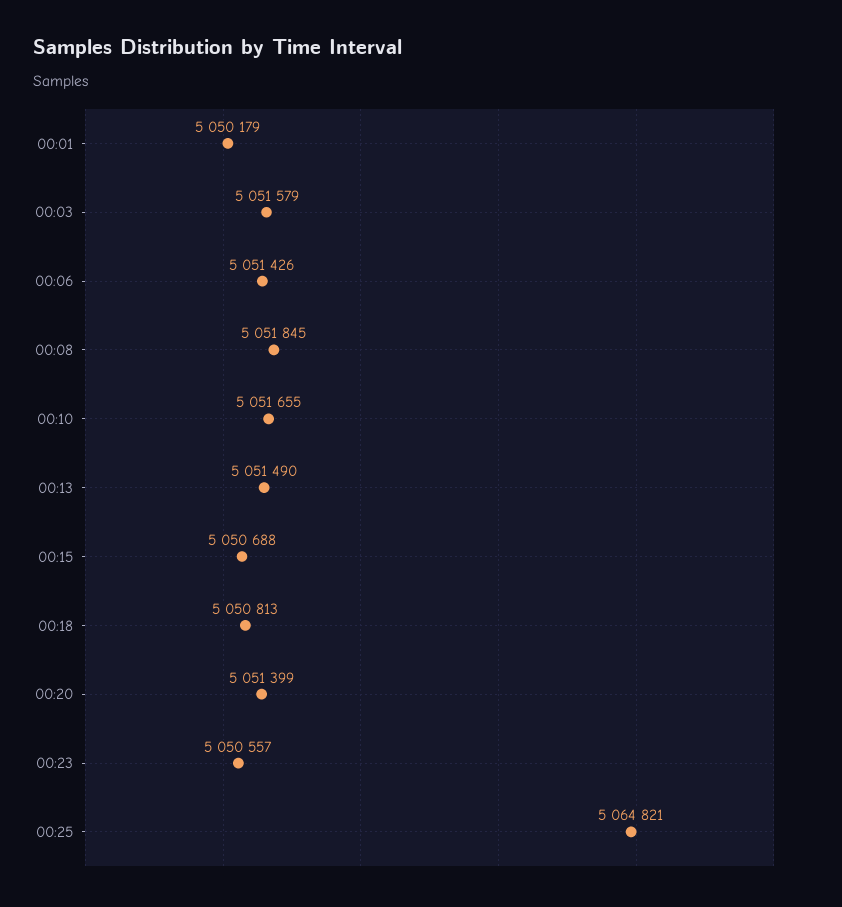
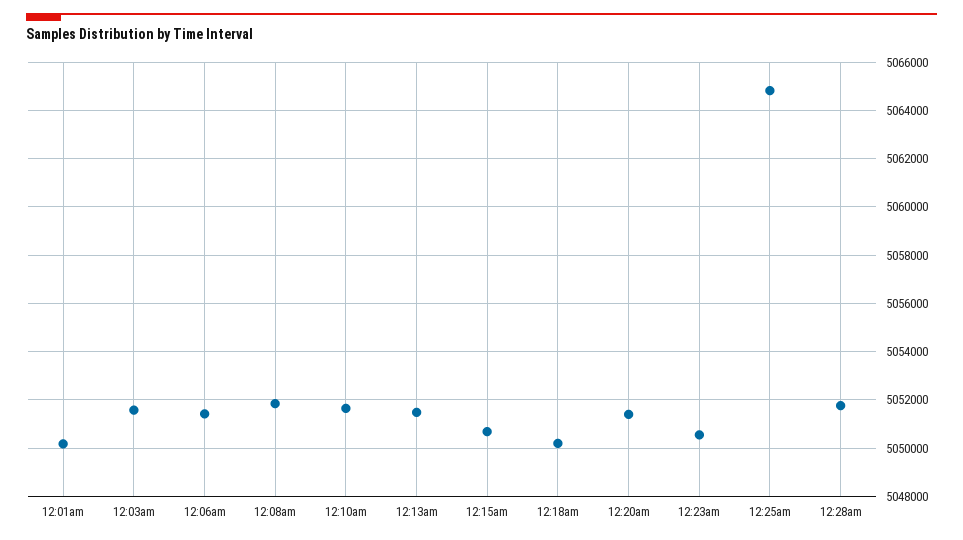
00:18: 5050813 -> 5050250
12:28am: none -> 5051750

